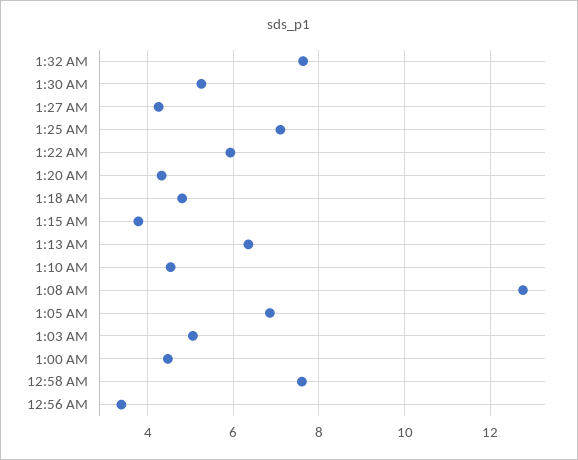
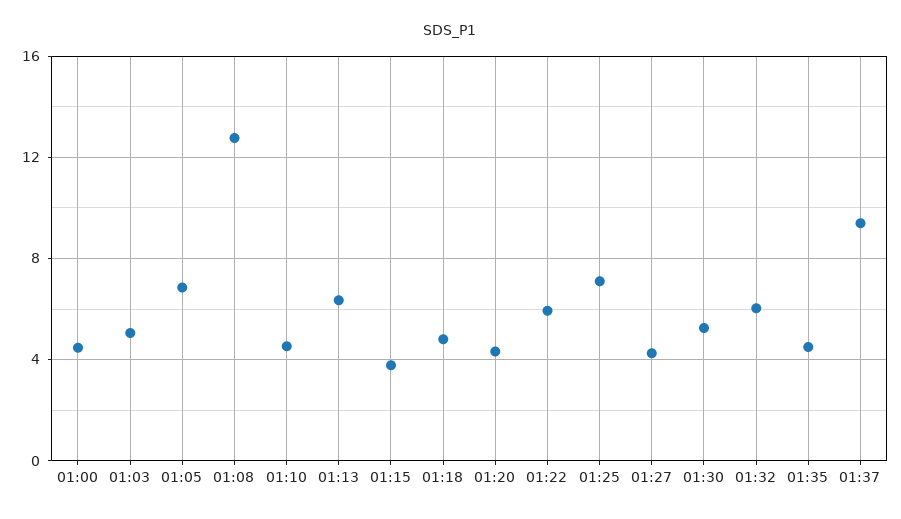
1:32 AM: 7.6 -> 6
12:58 AM: 7.6 -> none
12:56 AM: 3.4 -> none
01:35: none -> 4.5
01:37: none -> 9.5

